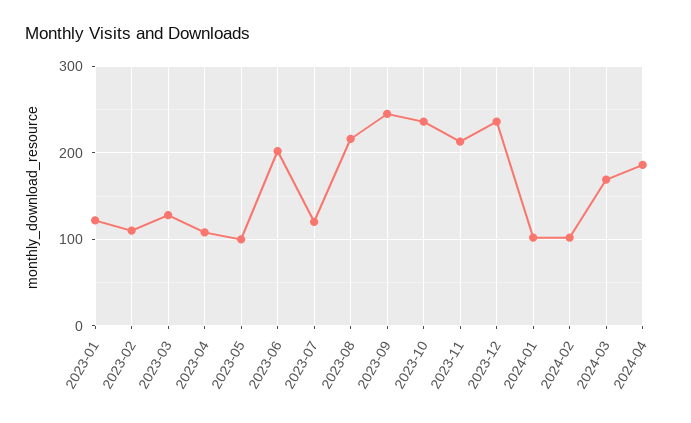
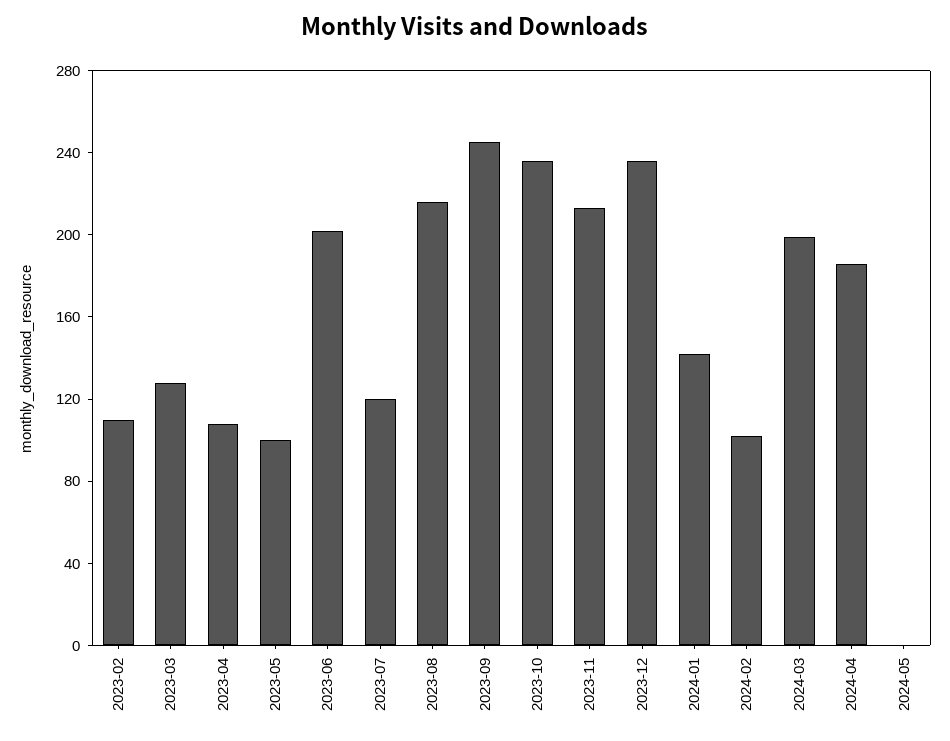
2023-01: 120 -> none
2024-01: 100 -> 140
2024-03: 170 -> 200
2024-05: none -> 0

